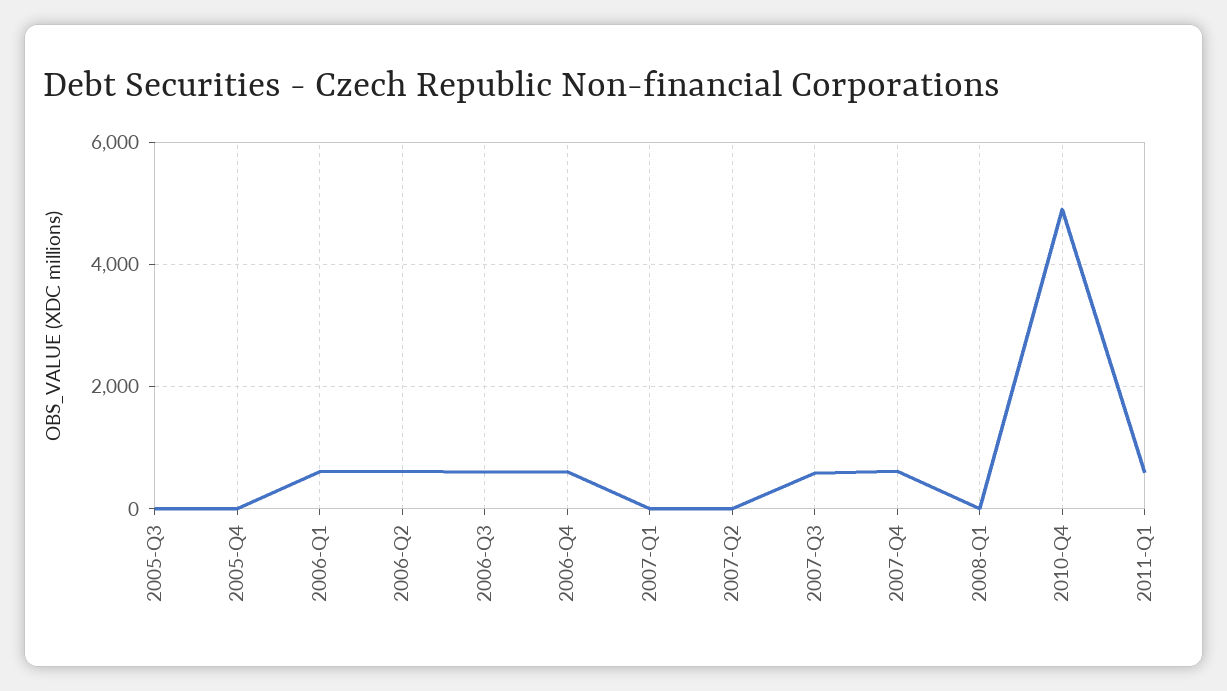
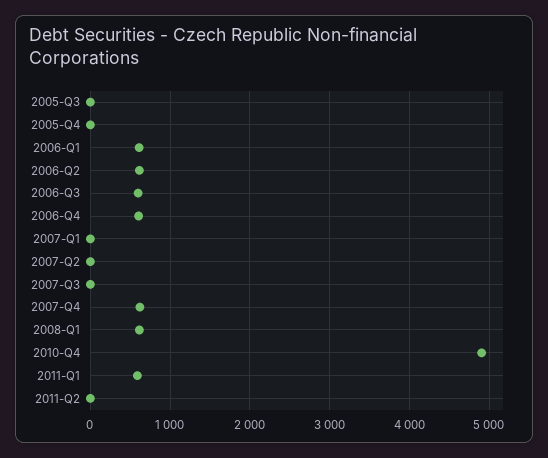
2007-Q3: 600 -> 0
2008-Q1: 0 -> 600
2011-Q2: none -> 0

